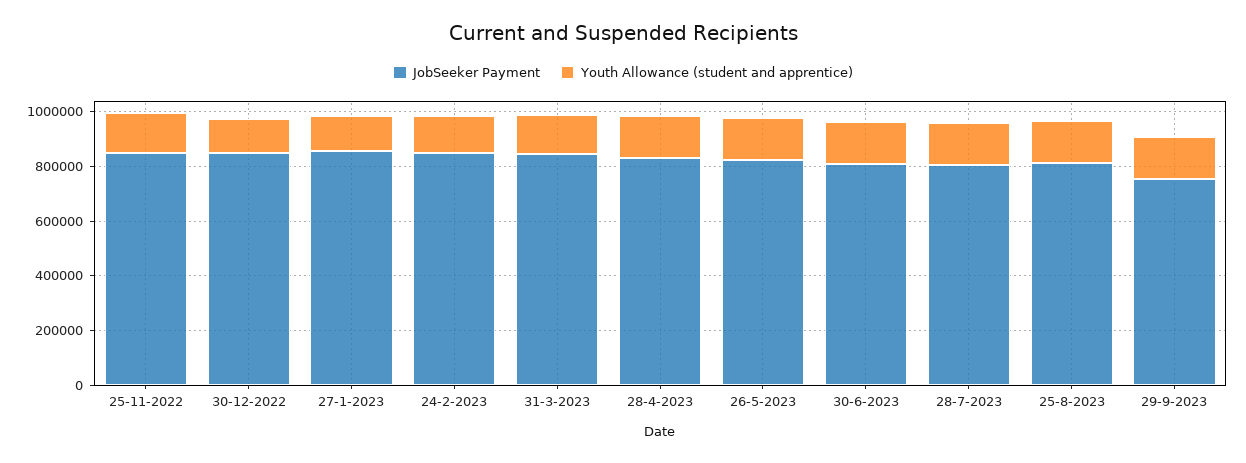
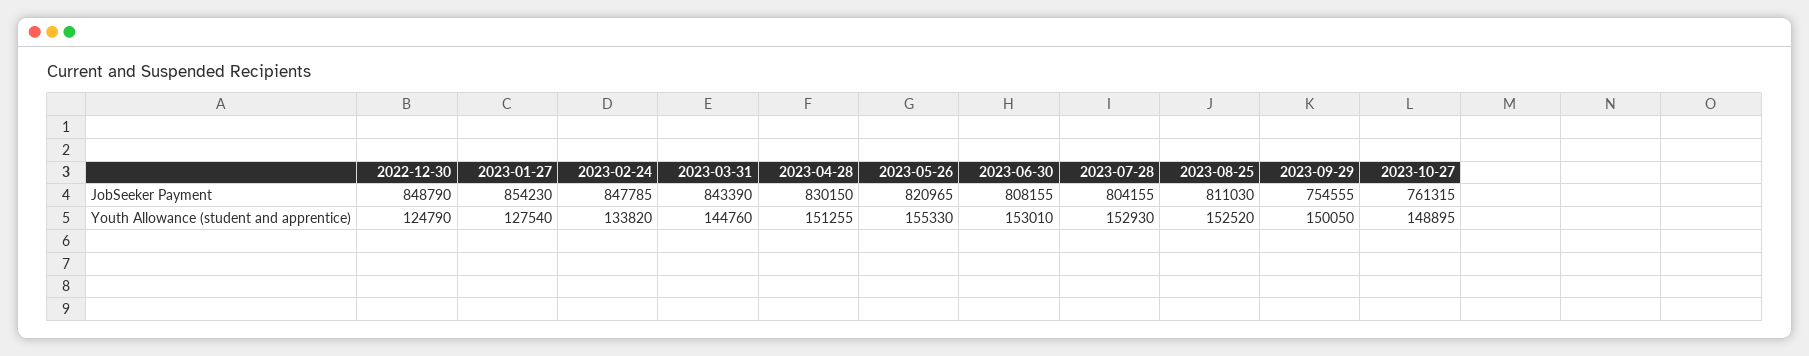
JobSeeker Payment, 25-11-2022: 850000 -> none
Youth Allowance (student and apprentice), 25-11-2022: 150000 -> none
JobSeeker Payment, 2023-10-27: none -> 761315
Youth Allowance (student and apprentice), 2023-10-27: none -> 148895

